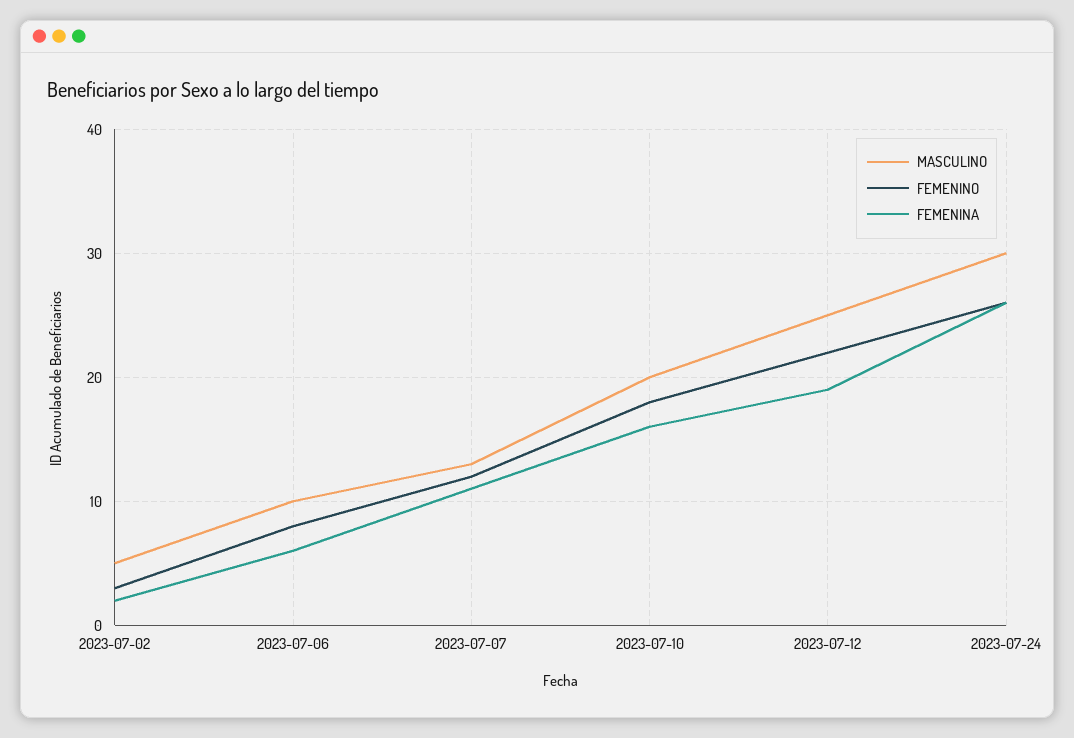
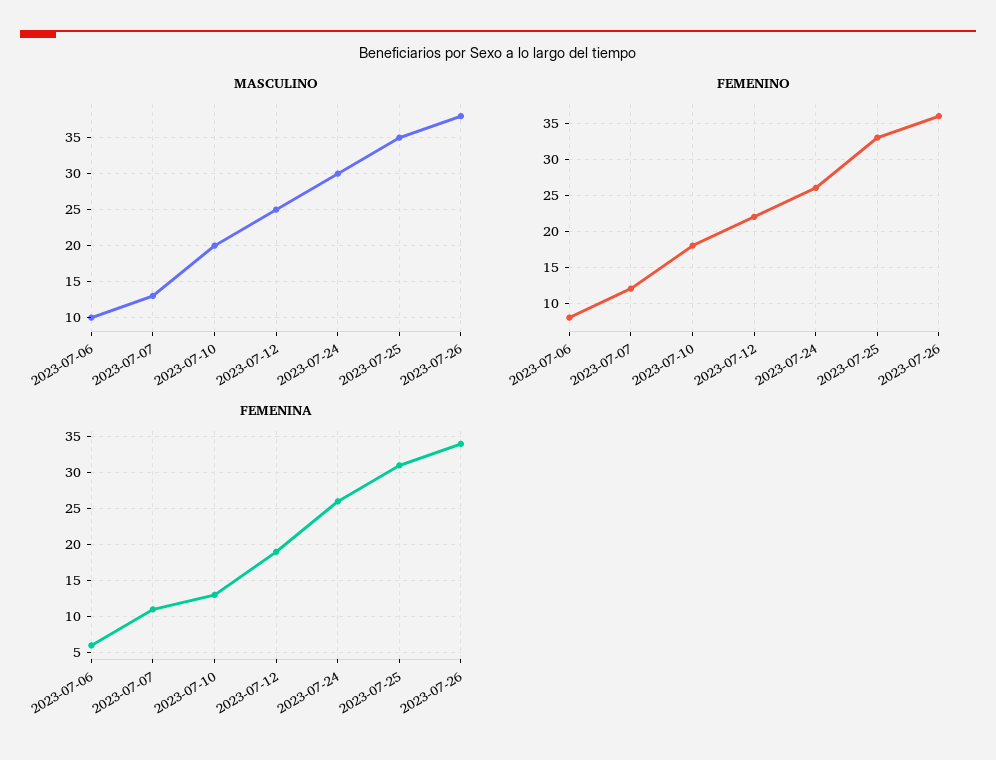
MASCULINO, 2023-07-02: 5 -> none
FEMENINO, 2023-07-02: 3 -> none
FEMENINA, 2023-07-02: 2 -> none
FEMENINA, 2023-07-10: 16 -> 13
MASCULINO, 2023-07-25: none -> 35
MASCULINO, 2023-07-26: none -> 38
FEMENINO, 2023-07-25: none -> 33
FEMENINO, 2023-07-26: none -> 36
FEMENINA, 2023-07-25: none -> 31
FEMENINA, 2023-07-26: none -> 34

